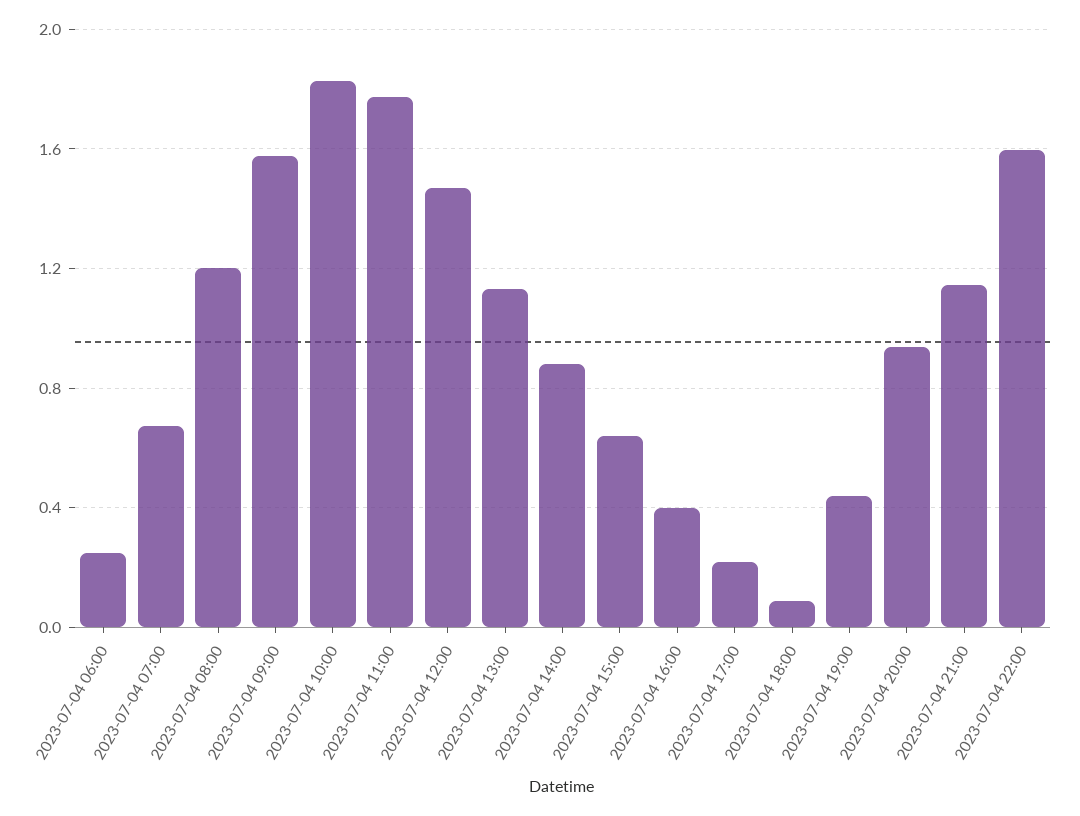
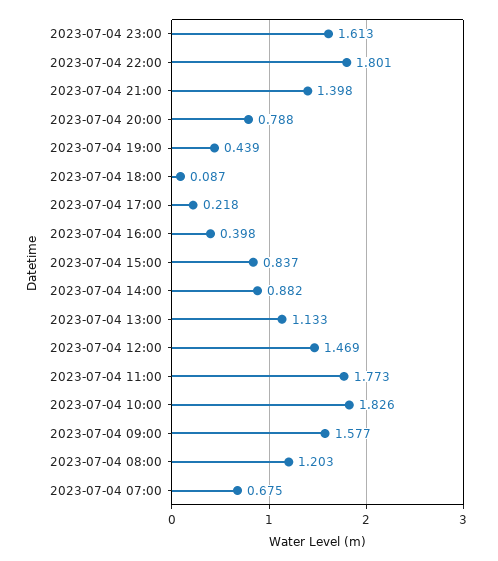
2023-07-04 06:00: 0.25 -> none
2023-07-04 15:00: 0.65 -> 0.837
2023-07-04 20:00: 0.95 -> 0.788
2023-07-04 21:00: 1.15 -> 1.398
2023-07-04 22:00: 1.6 -> 1.801
2023-07-04 23:00: none -> 1.613

